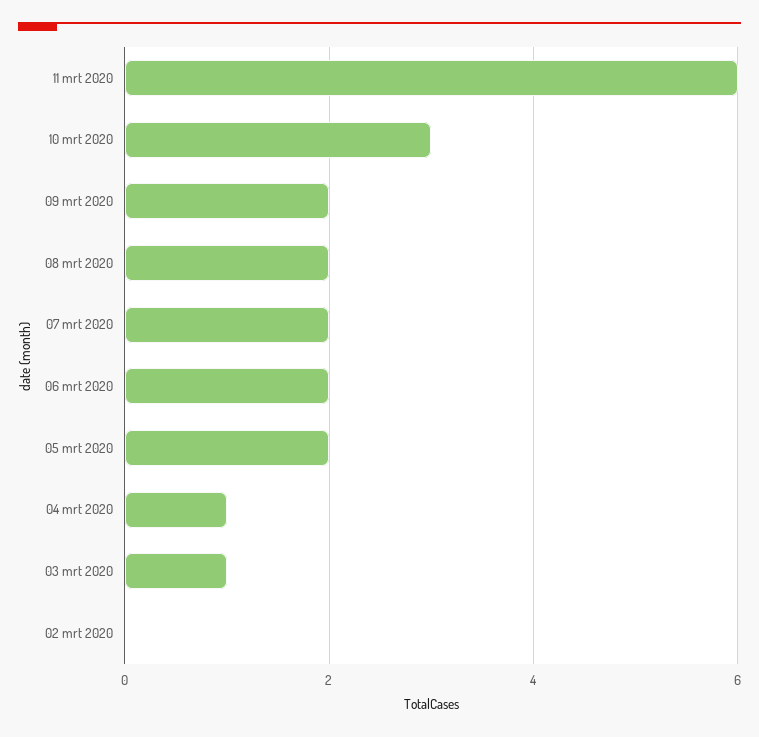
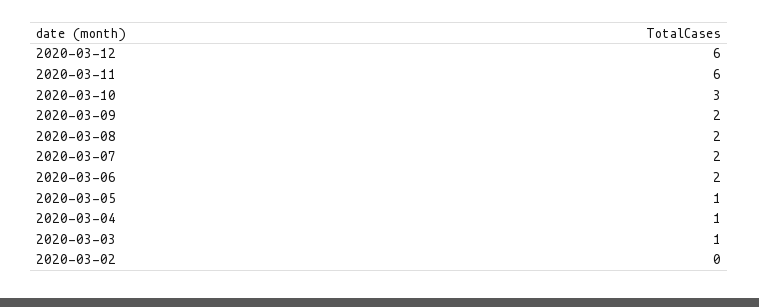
05 mrt 2020: 2 -> 1
2020-03-12: none -> 6

